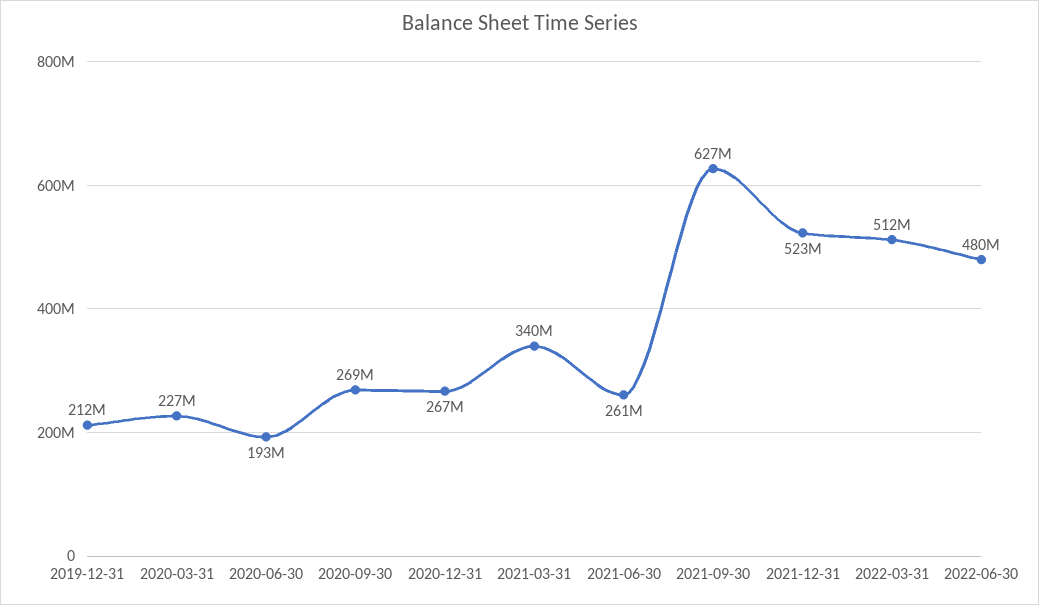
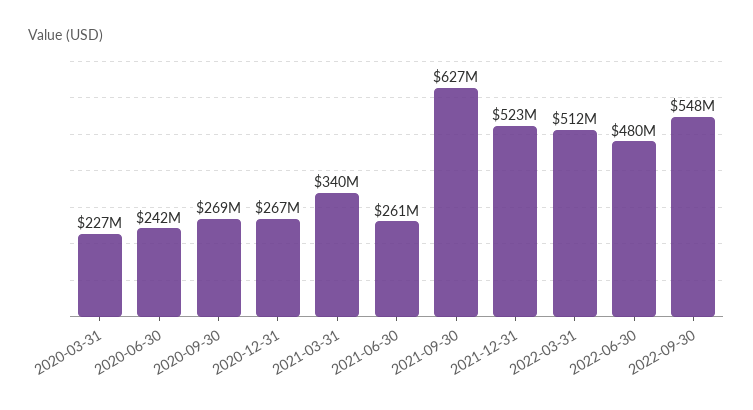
2019-12-31: 212000000 -> none
2020-06-30: 193000000 -> 242000000
2022-09-30: none -> 548000000

